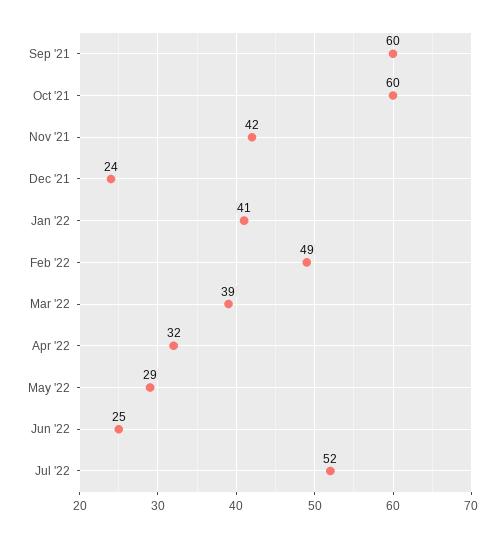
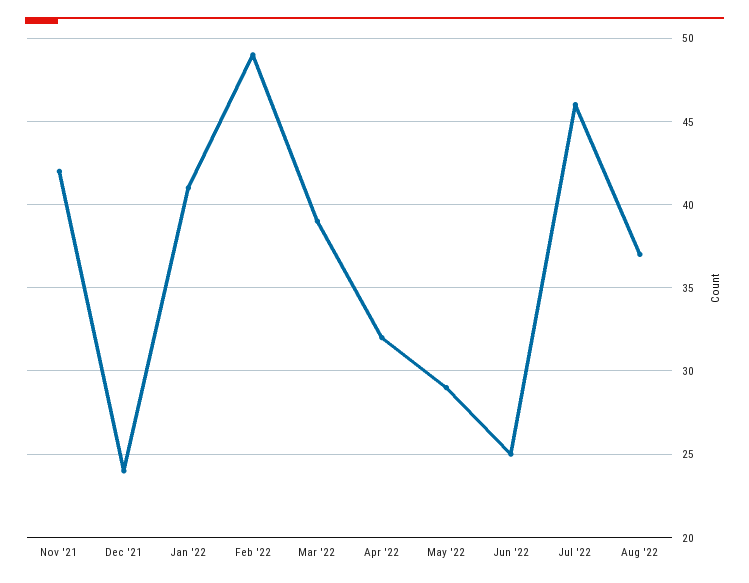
Sep '21: 60 -> none
Oct '21: 60 -> none
Jul '22: 52 -> 46
Aug '22: none -> 37

